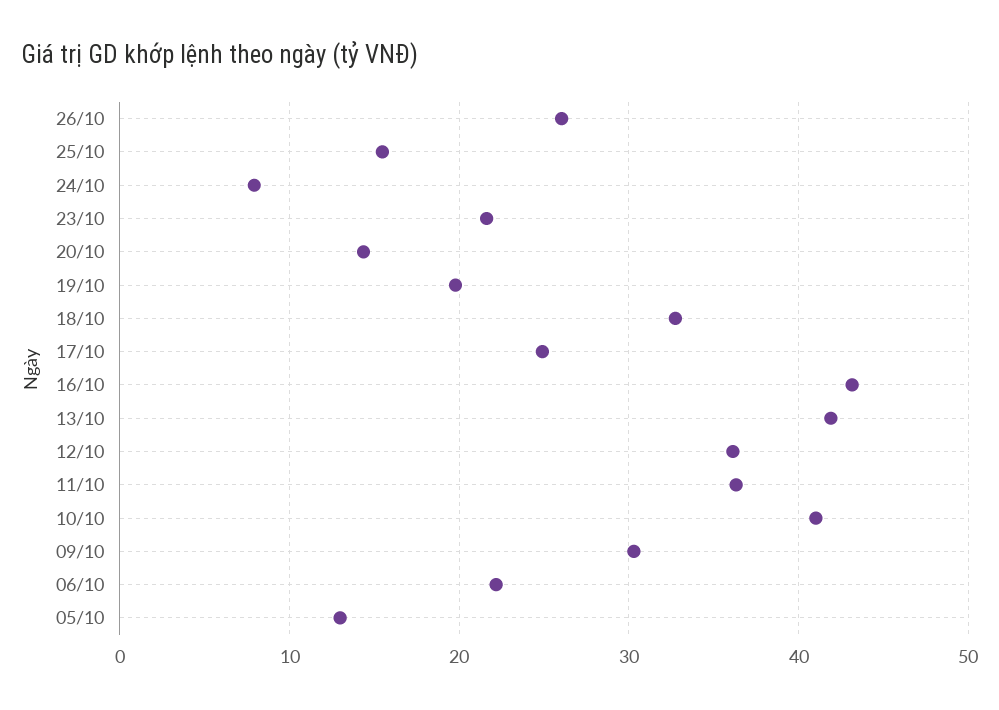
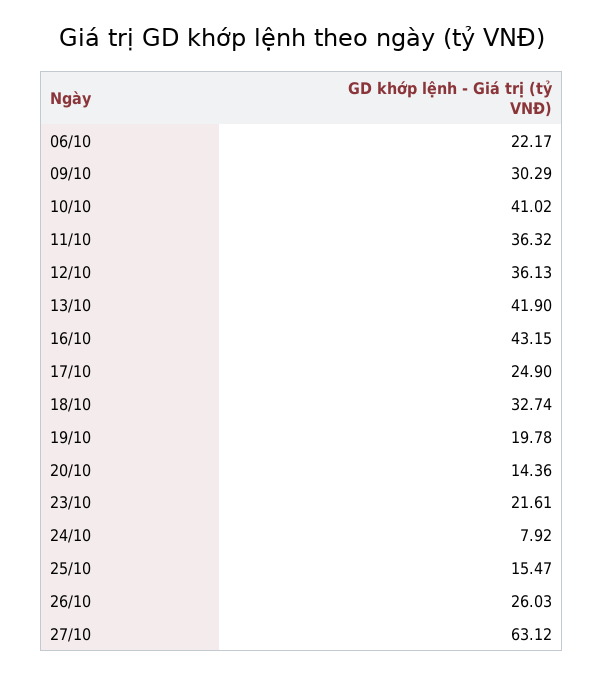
05/10: 13 -> none
27/10: none -> 63.12

